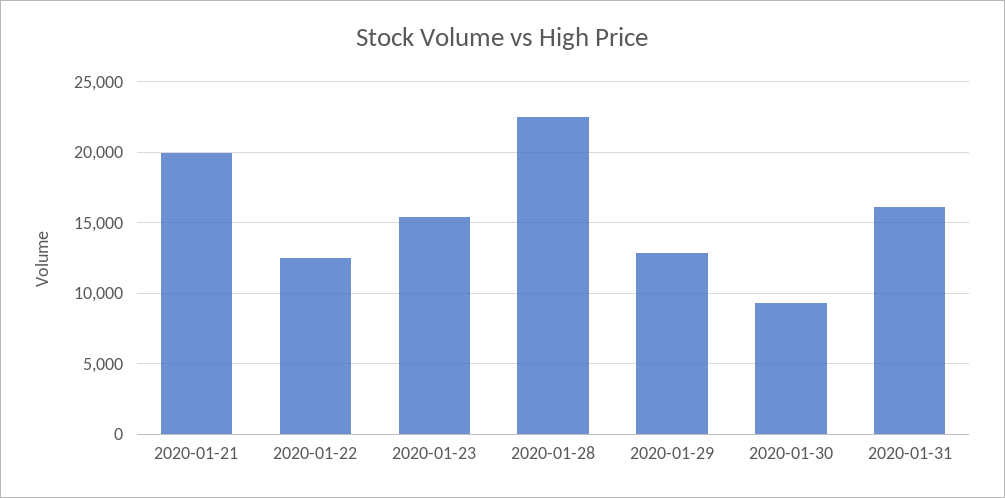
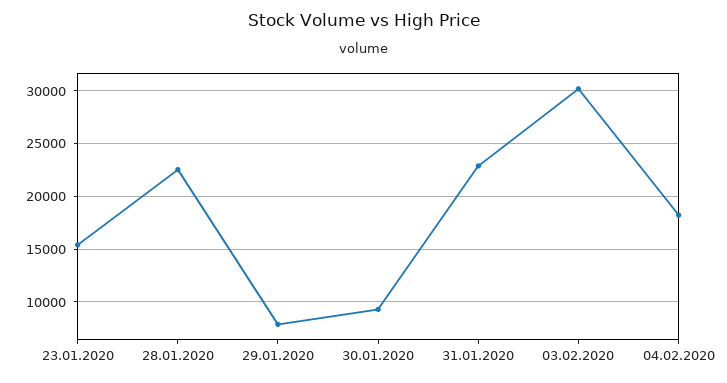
2020-01-21: 20000 -> none
2020-01-22: 12500 -> none
2020-01-29: 13000 -> 8000
2020-01-31: 16000 -> 23000
03.02.2020: none -> 30000
04.02.2020: none -> 18000

